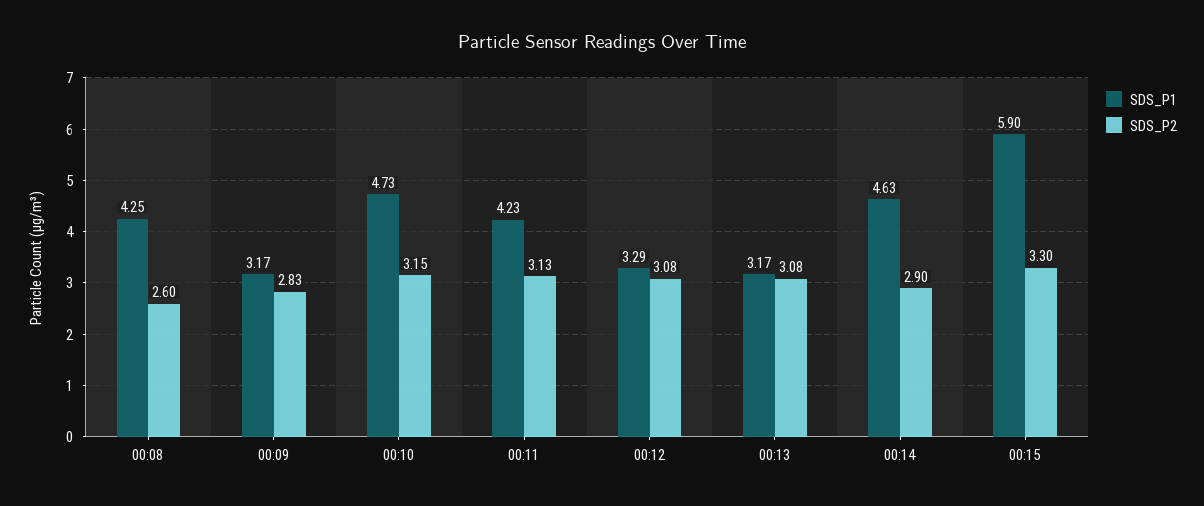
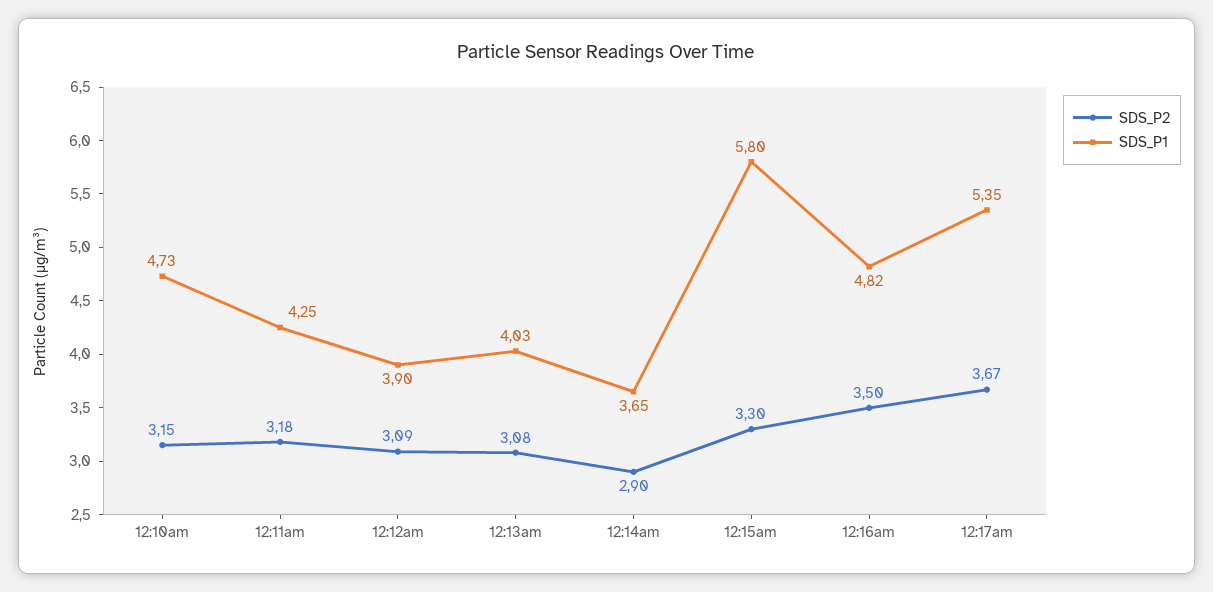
SDS_P1, 00:08: 4.25 -> none
SDS_P2, 00:08: 2.6 -> none
SDS_P1, 00:09: 3.17 -> none
SDS_P2, 00:09: 2.83 -> none
SDS_P1, 00:11: 4.23 -> 4.25
SDS_P2, 00:11: 3.13 -> 3.18
SDS_P1, 00:12: 3.29 -> 3.9
SDS_P2, 00:12: 3.08 -> 3.09
SDS_P1, 00:13: 3.17 -> 4.03
SDS_P1, 00:14: 4.63 -> 3.65
SDS_P1, 00:15: 5.9 -> 5.8
SDS_P2, 12:16am: none -> 3.5
SDS_P1, 12:16am: none -> 4.82
SDS_P2, 12:17am: none -> 3.67
SDS_P1, 12:17am: none -> 5.35

